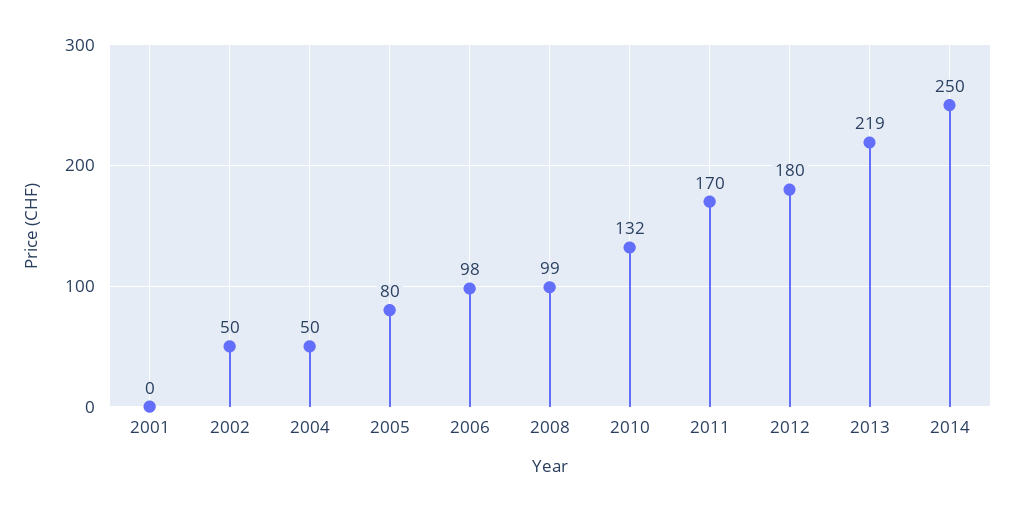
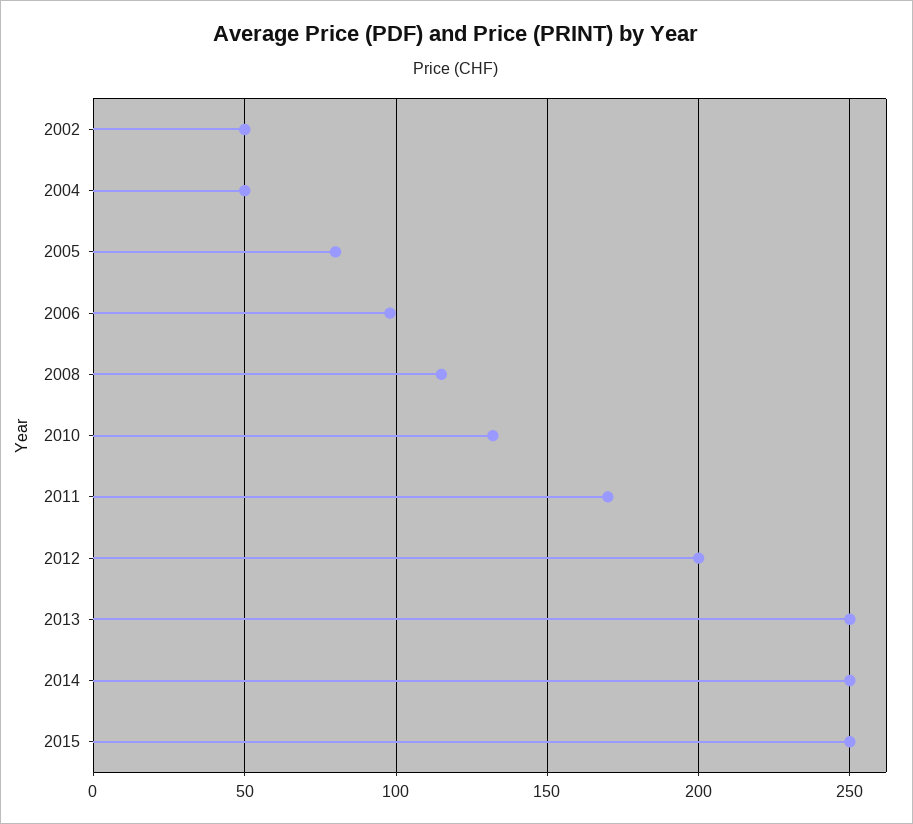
2001: 0 -> none
2008: 99 -> 115
2012: 180 -> 200
2013: 219 -> 250
2015: none -> 250

